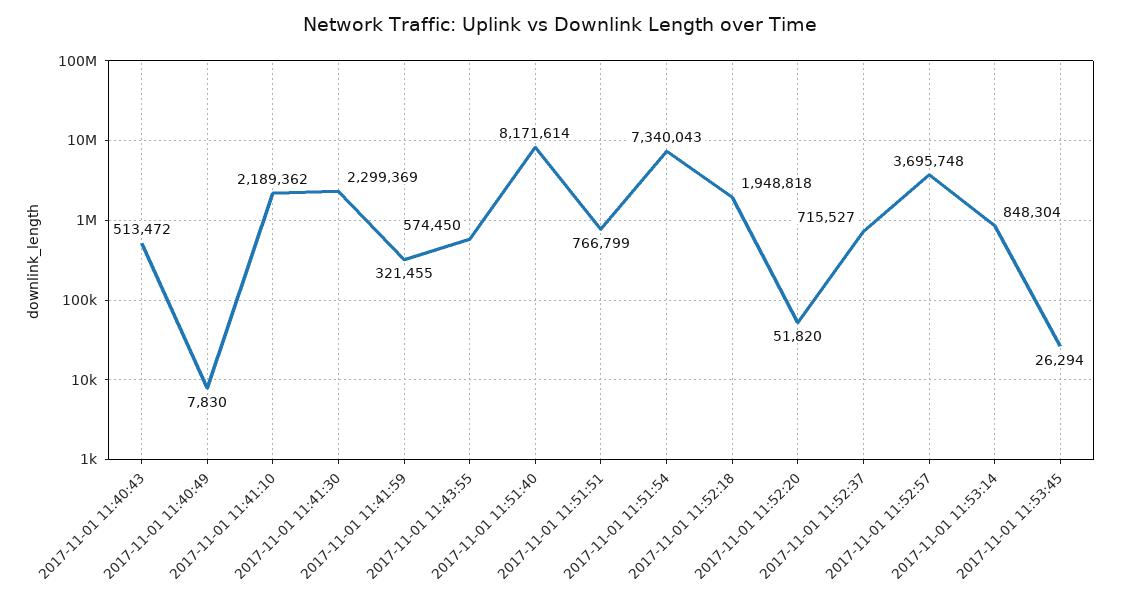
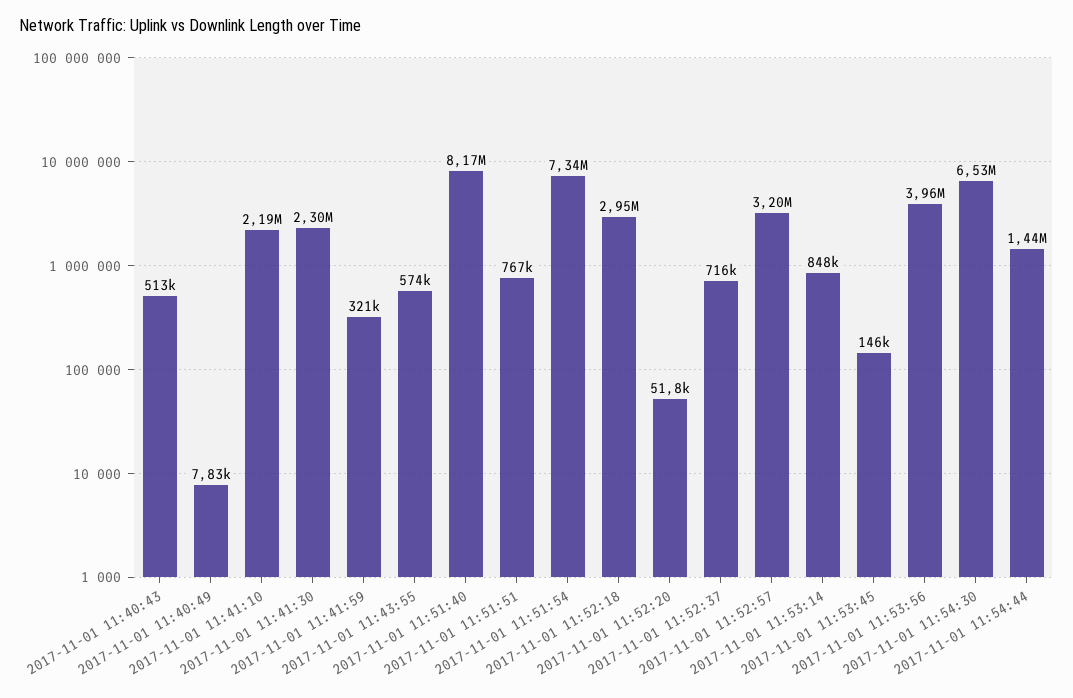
2017-11-01 11:52:18: 1948818 -> 2950000
2017-11-01 11:52:57: 3695748 -> 3200000
2017-11-01 11:53:45: 26294 -> 146000
2017-11-01 11:53:56: none -> 3960000
2017-11-01 11:54:30: none -> 6530000
2017-11-01 11:54:44: none -> 1440000

